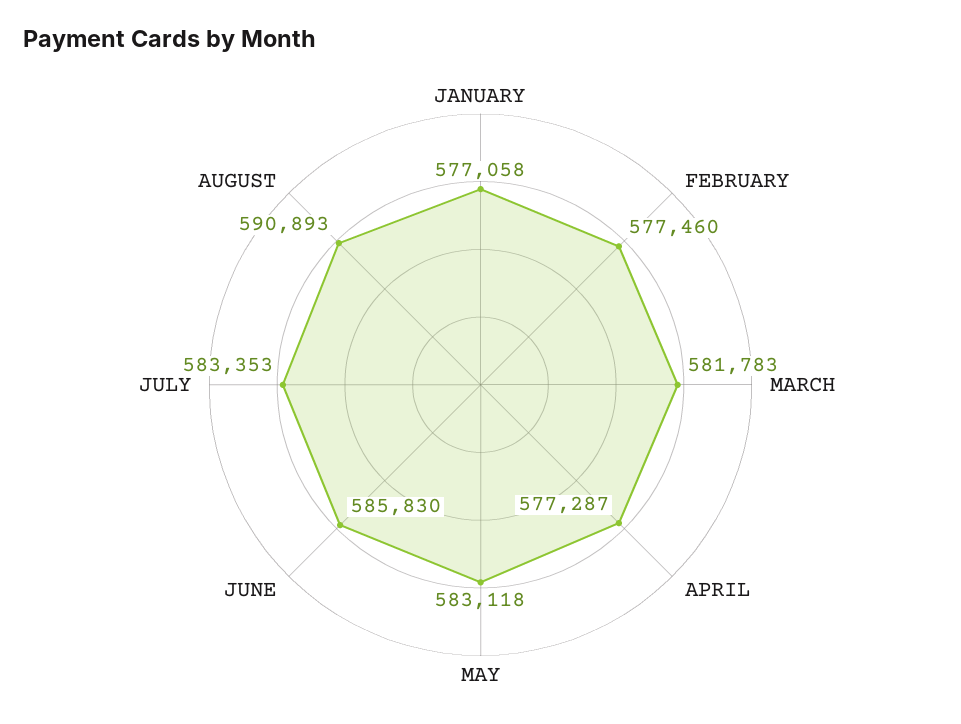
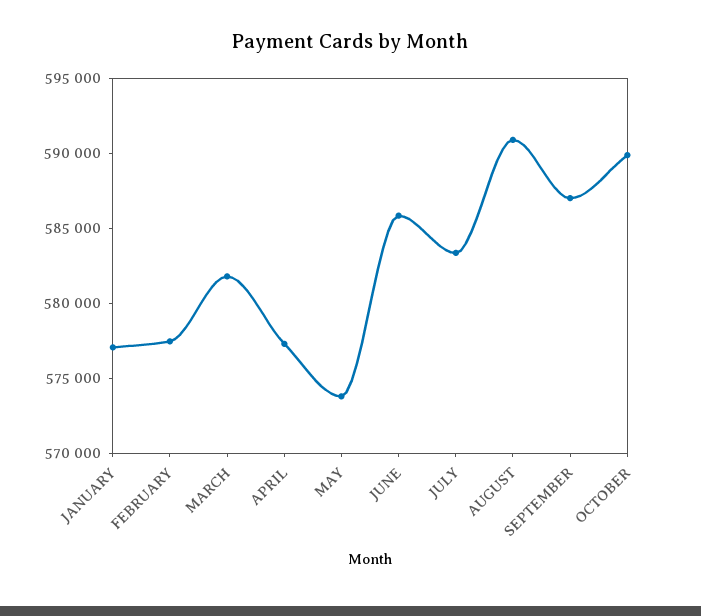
MAY: 583118 -> 574000
SEPTEMBER: none -> 587000
OCTOBER: none -> 590000

